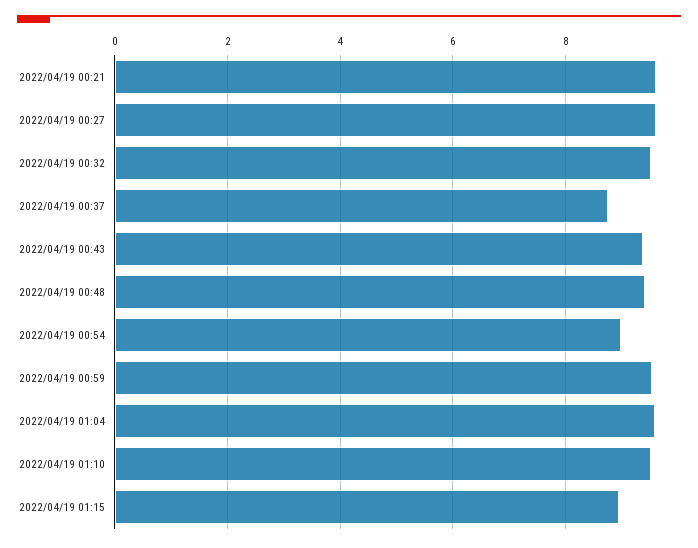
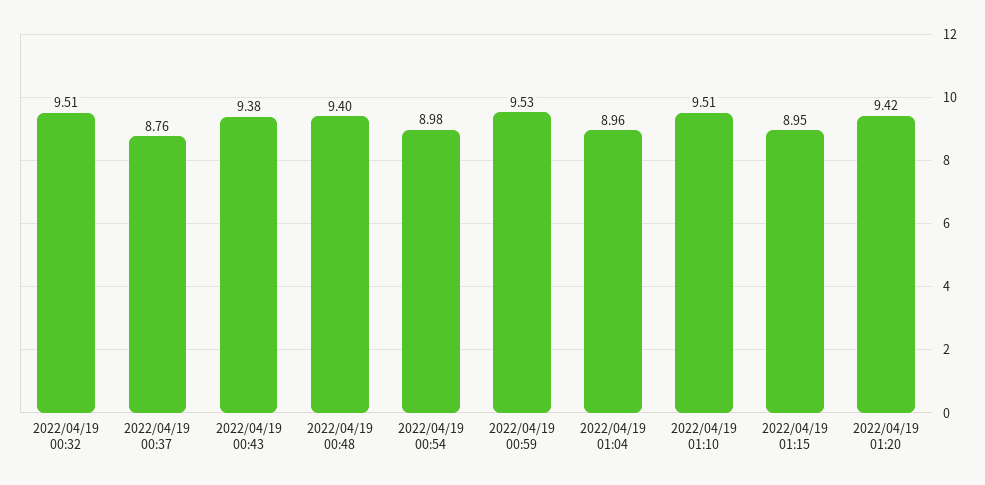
2022/04/19 00:21: 9.6 -> none
2022/04/19 00:27: 9.6 -> none
2022/04/19 01:04: 9.6 -> 8.96
2022/04/19 01:20: none -> 9.42

